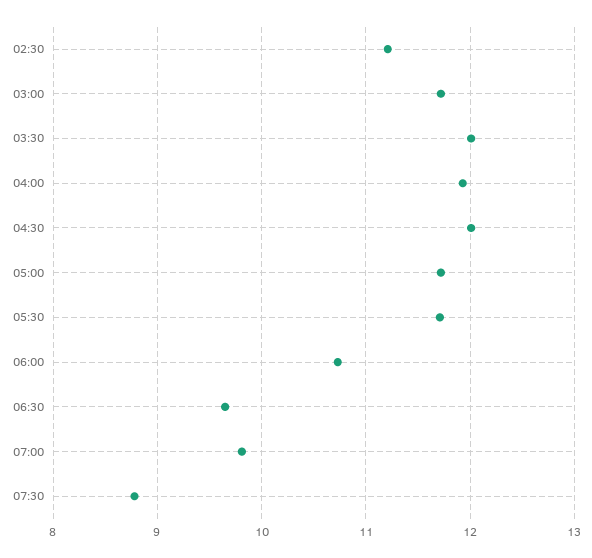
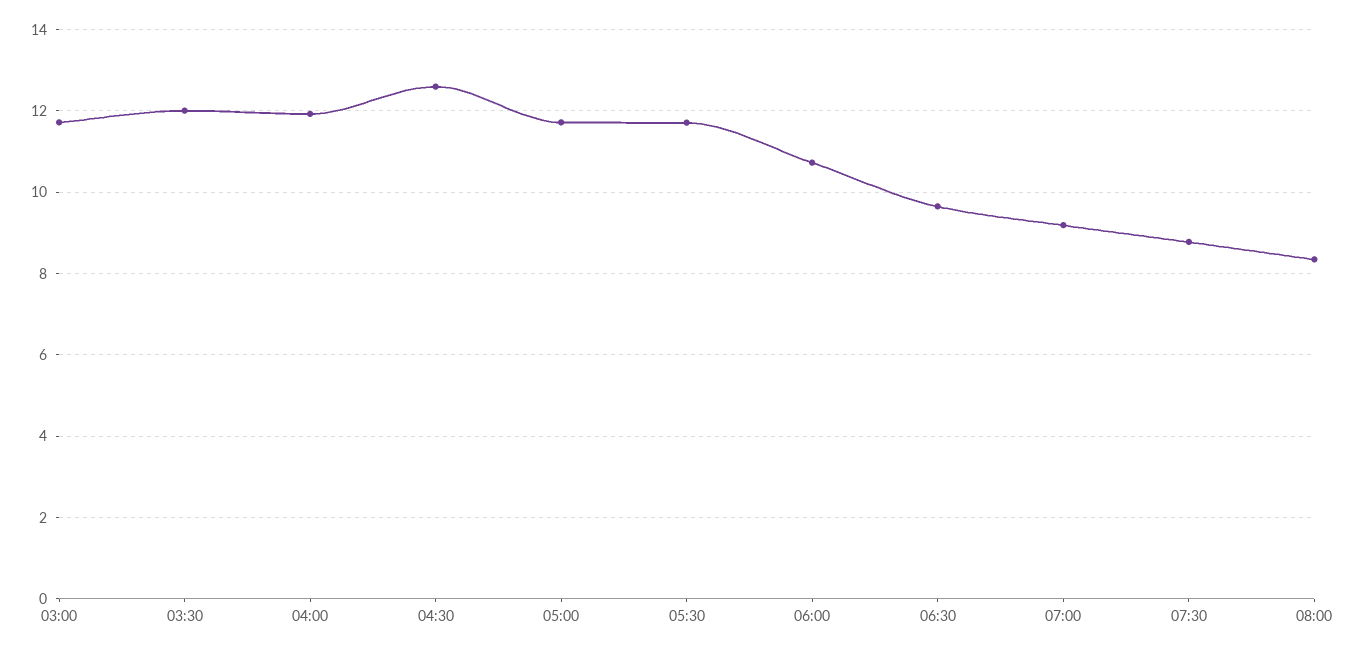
02:30: 11.2 -> none
04:30: 12 -> 12.6
07:00: 9.8 -> 9.2
08:00: none -> 8.4

